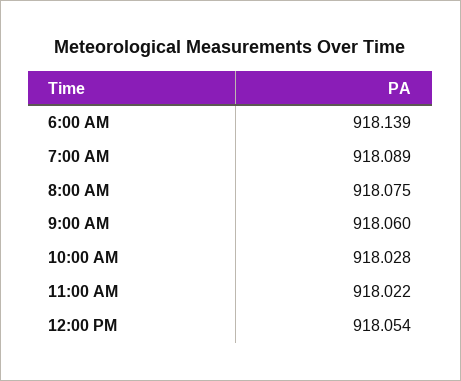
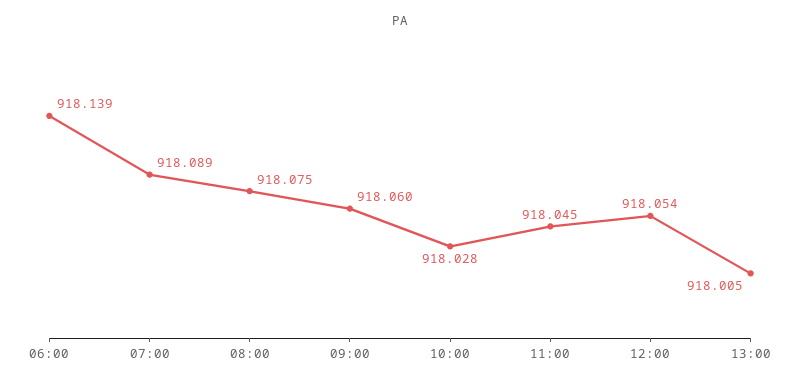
11:00 AM: 918.022 -> 918.045
13:00: none -> 918.005

